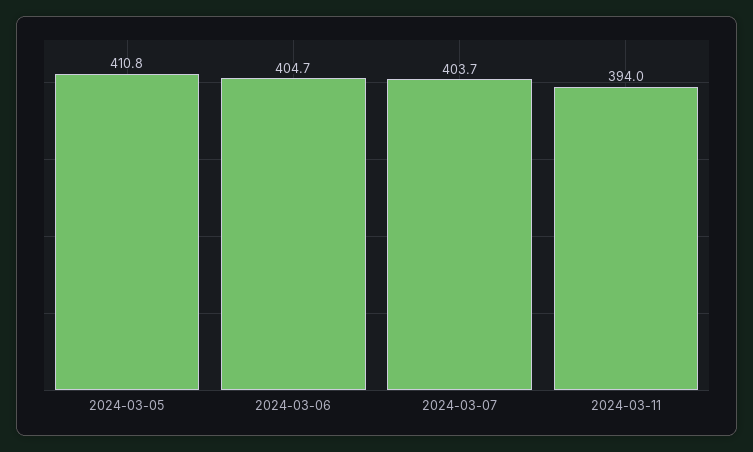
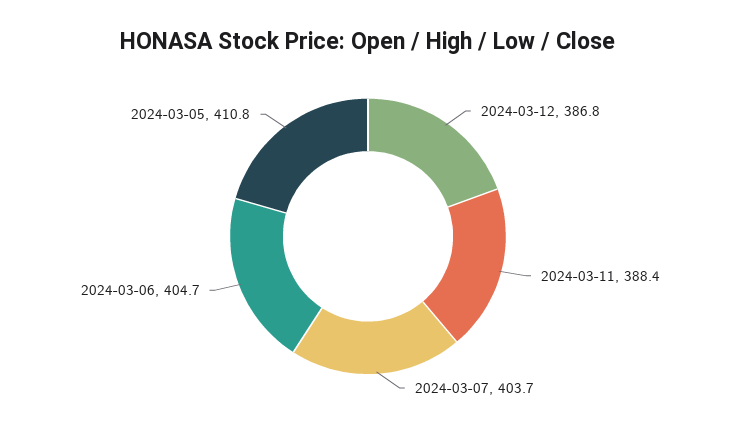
2024-03-11: 394 -> 388.4
2024-03-12: none -> 386.8

